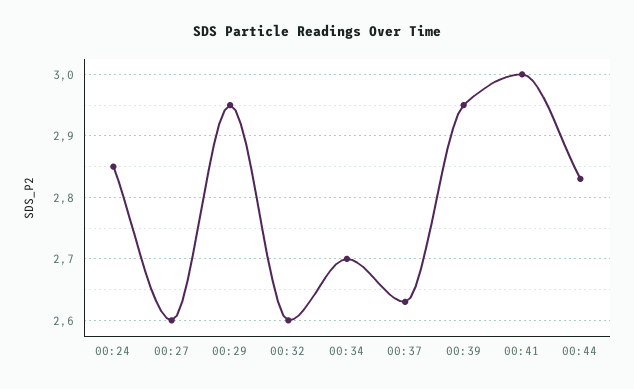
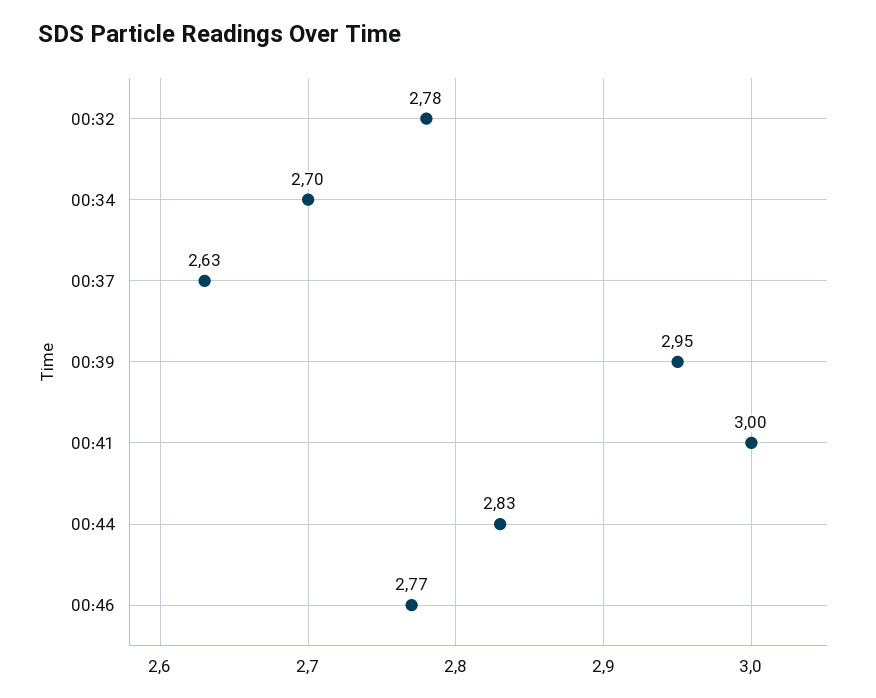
00:24: 2.85 -> none
00:27: 2.6 -> none
00:29: 2.95 -> none
00:32: 2.6 -> 2.78
00:46: none -> 2.77

